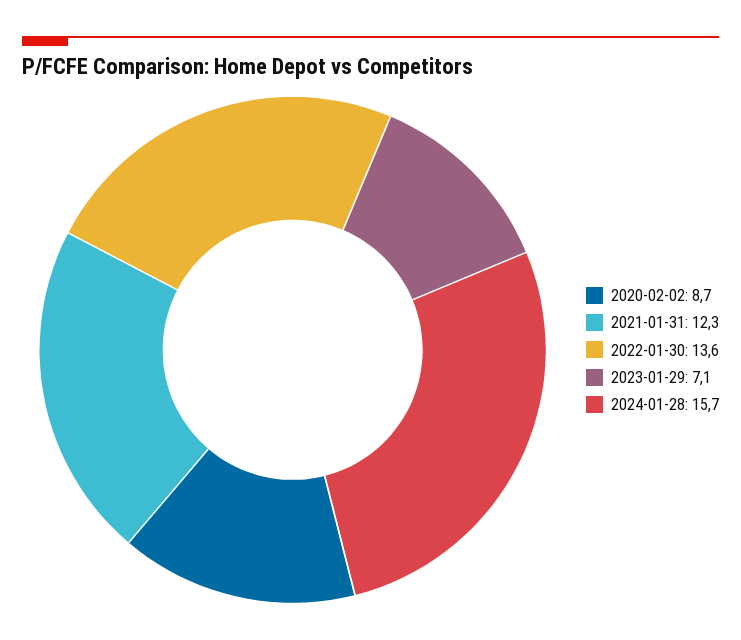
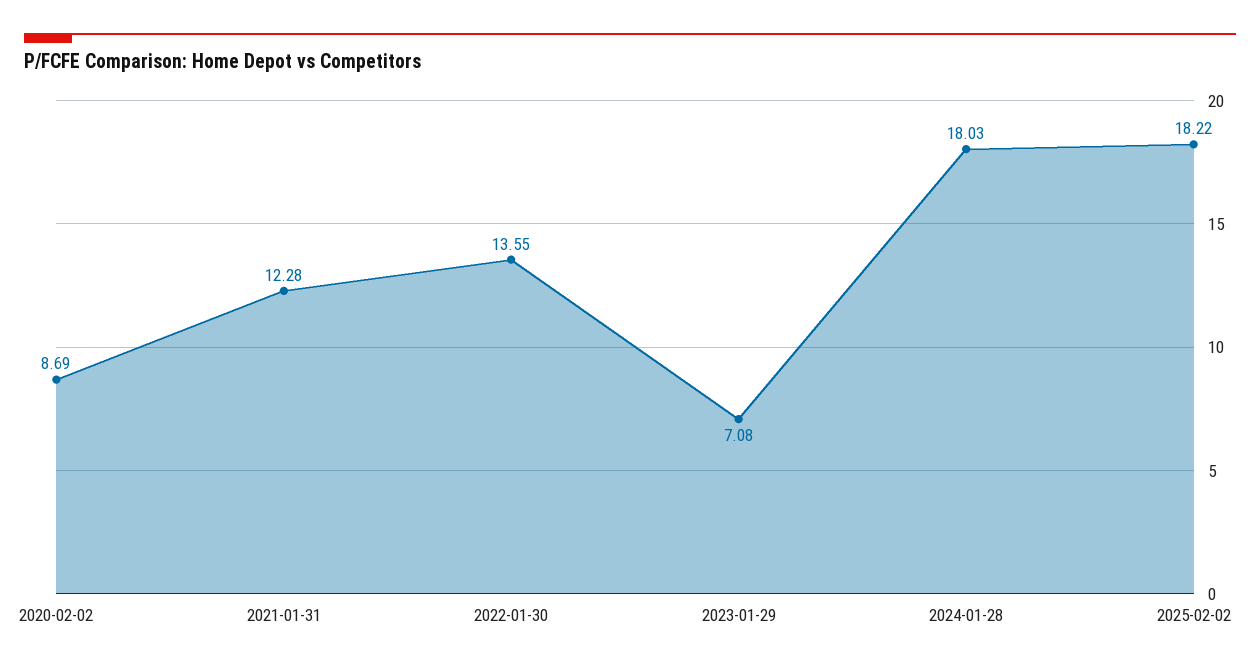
2024-01-28: 15.7 -> 18.03
2025-02-02: none -> 18.22

